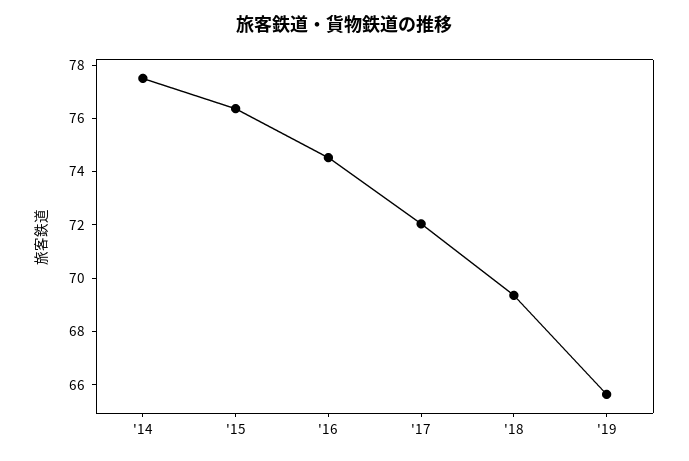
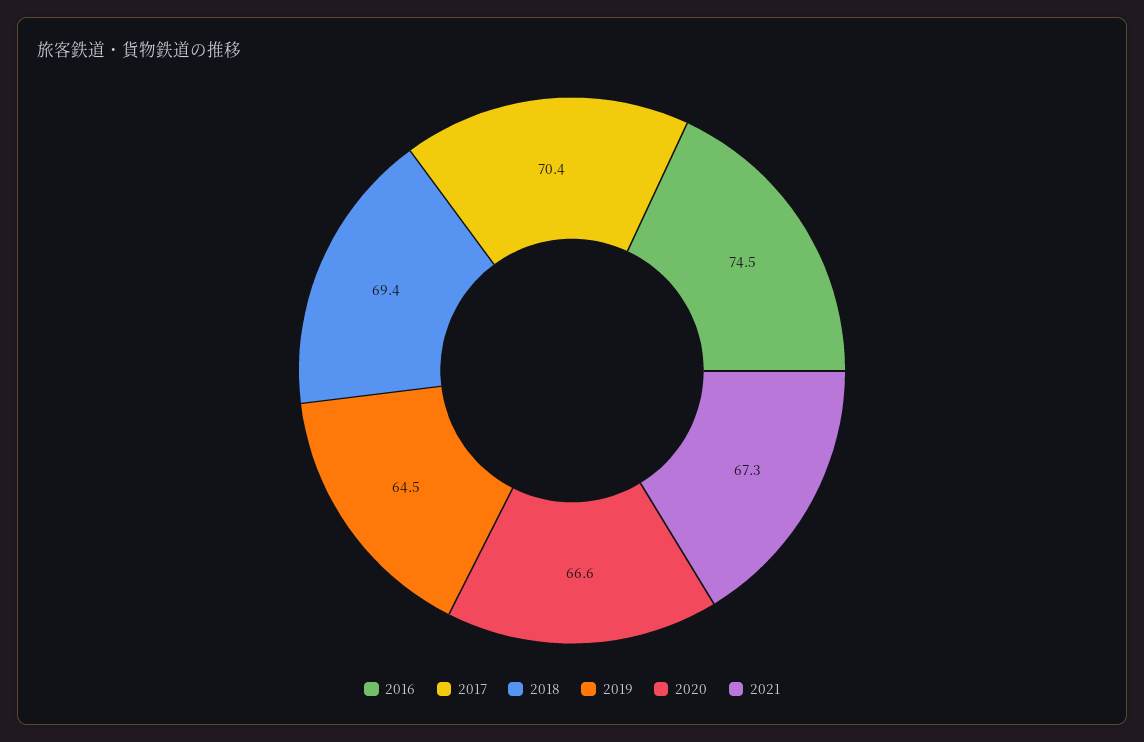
'14: 77.5 -> none
'15: 76.5 -> none
'17: 72 -> 70.4
'19: 65.5 -> 64.5
2020: none -> 66.6
2021: none -> 67.3

